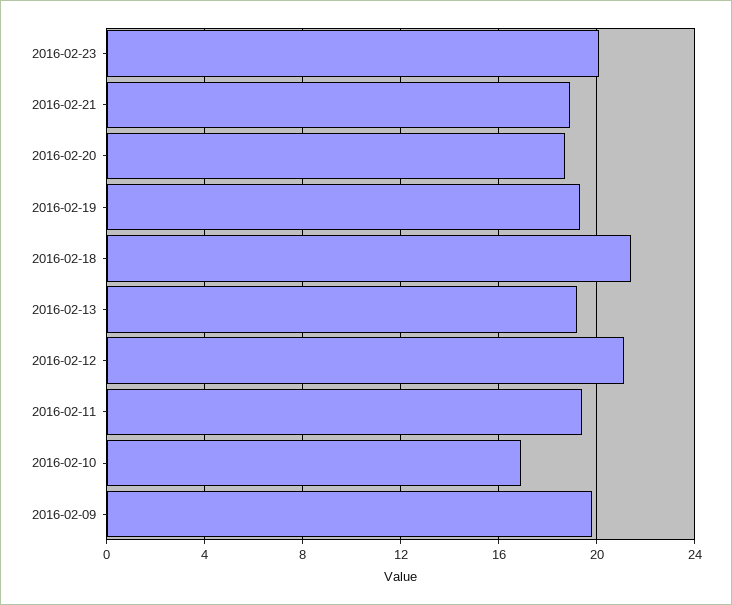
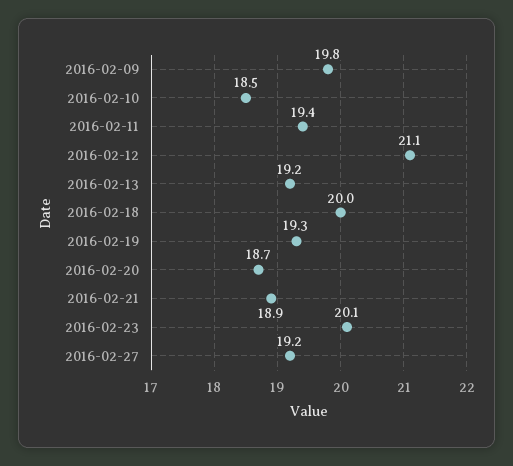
2016-02-18: 21.5 -> 20
2016-02-10: 17 -> 18.5
2016-02-27: none -> 19.2

